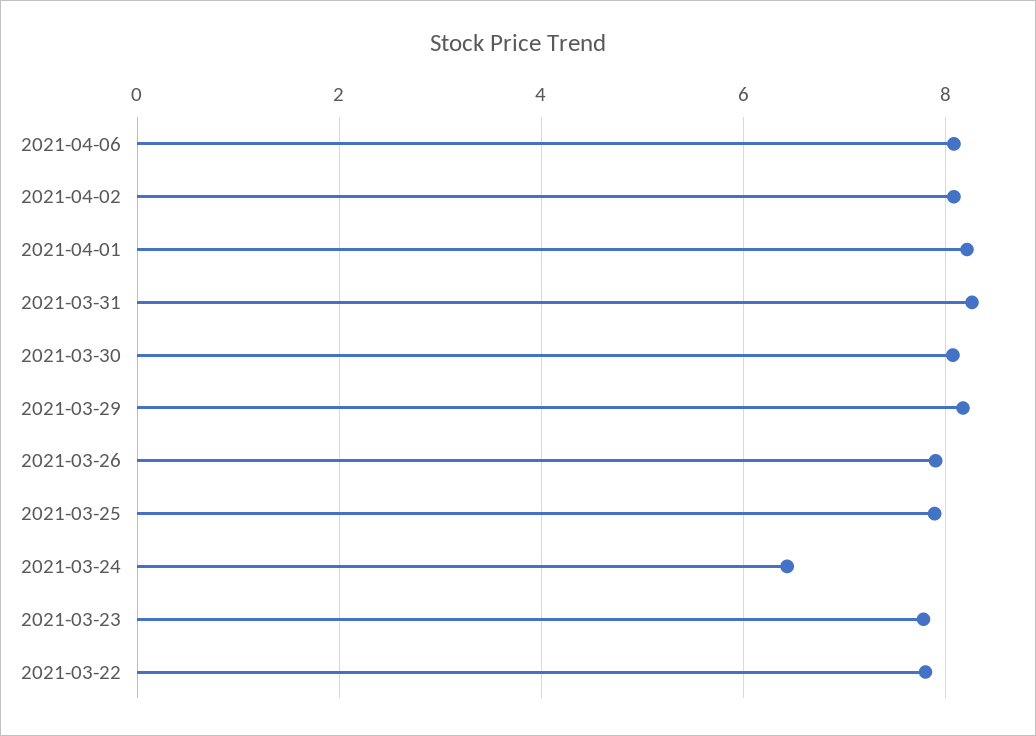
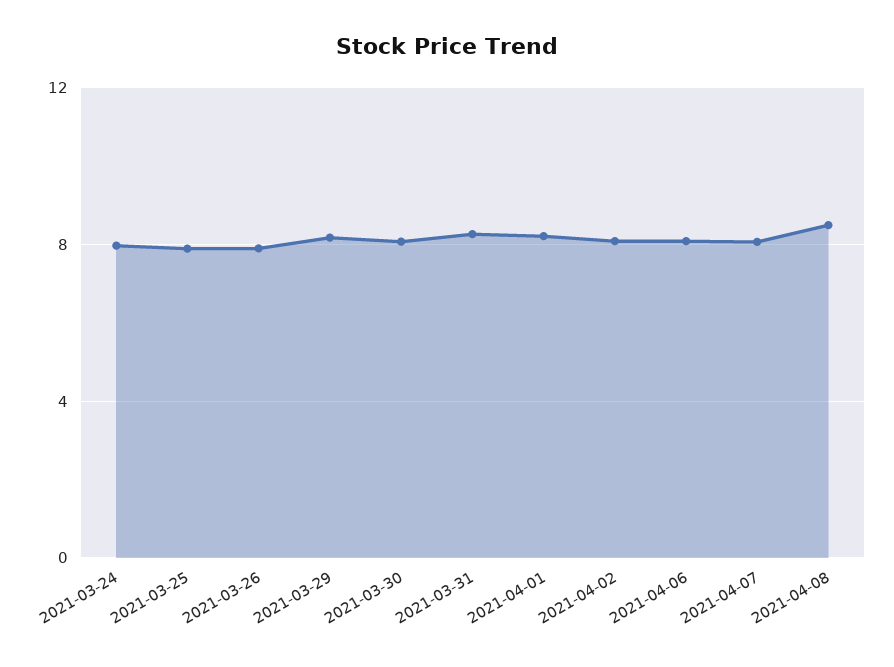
2021-03-24: 6.4 -> 8
2021-03-23: 7.8 -> none
2021-03-22: 7.8 -> none
2021-04-07: none -> 8
2021-04-08: none -> 8.5

